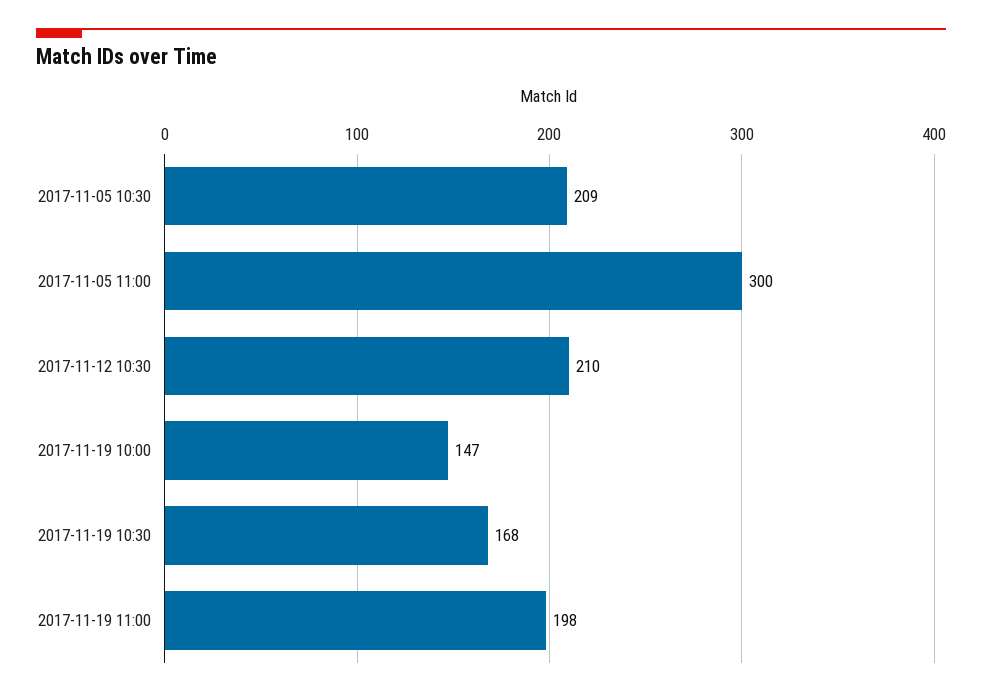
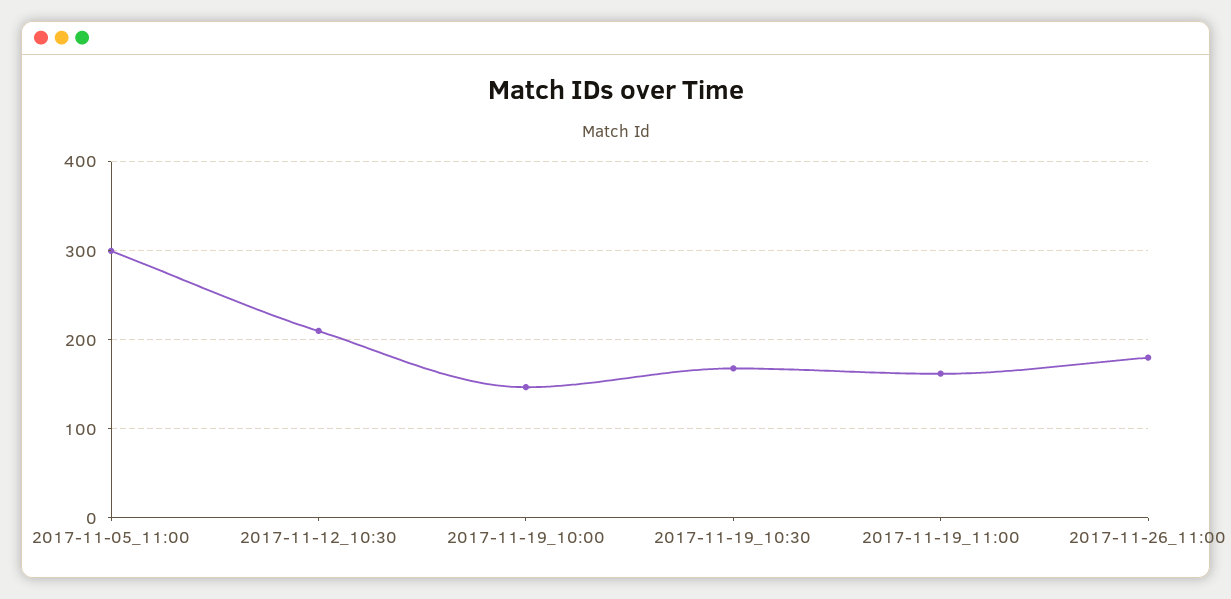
2017-11-05 10:30: 209 -> none
2017-11-19 11:00: 198 -> 160
2017-11-26_11:00: none -> 180

